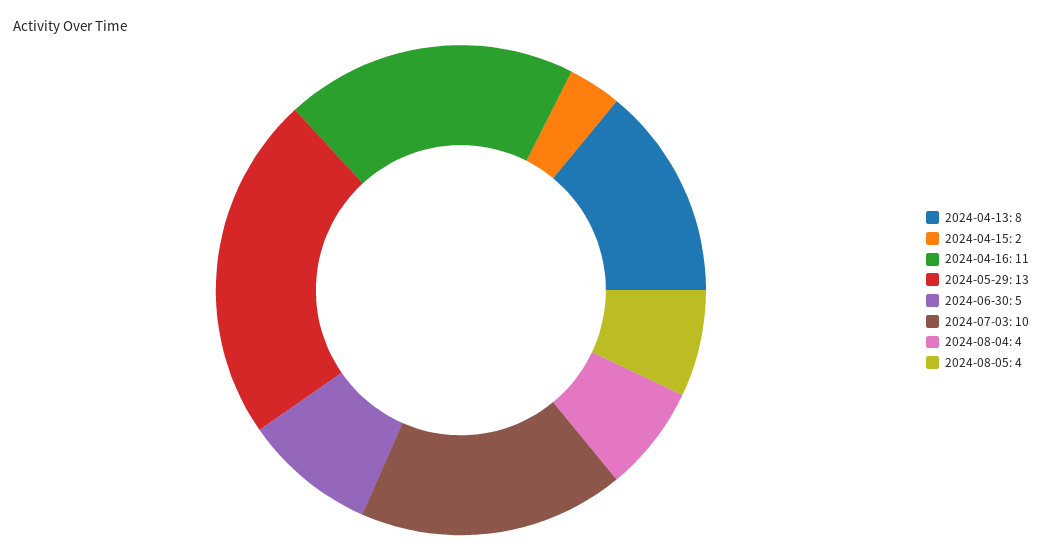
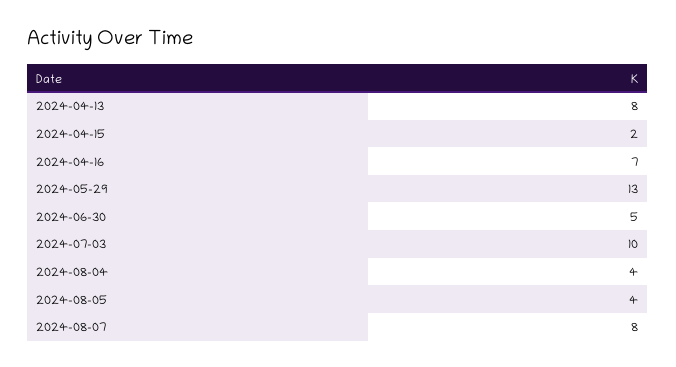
2024-04-16: 11 -> 7
2024-08-07: none -> 8

